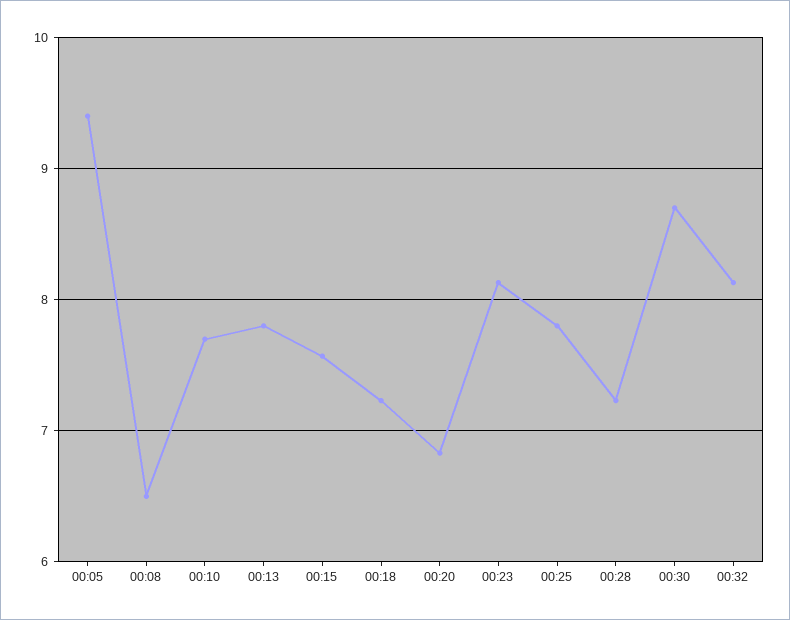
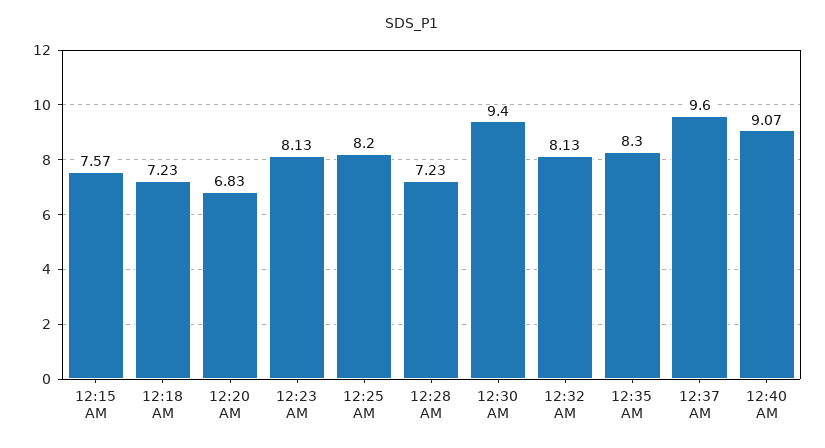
00:05: 9.4 -> none
00:08: 6.5 -> none
00:10: 7.7 -> none
00:13: 7.8 -> none
00:25: 7.8 -> 8.2
00:30: 8.7 -> 9.4
12:35 AM: none -> 8.3
12:37 AM: none -> 9.6
12:40 AM: none -> 9.07

